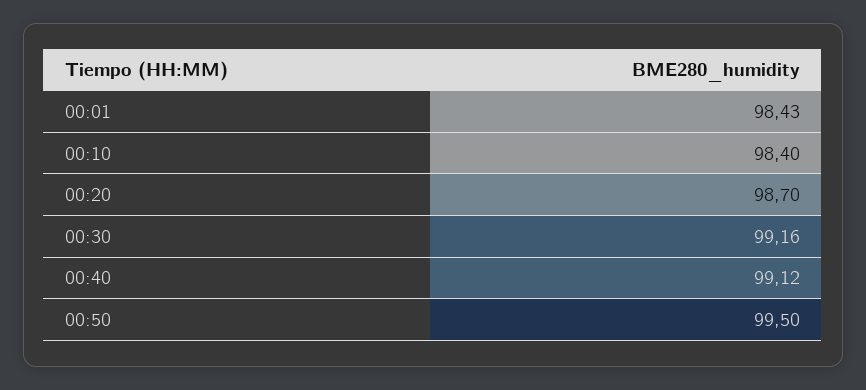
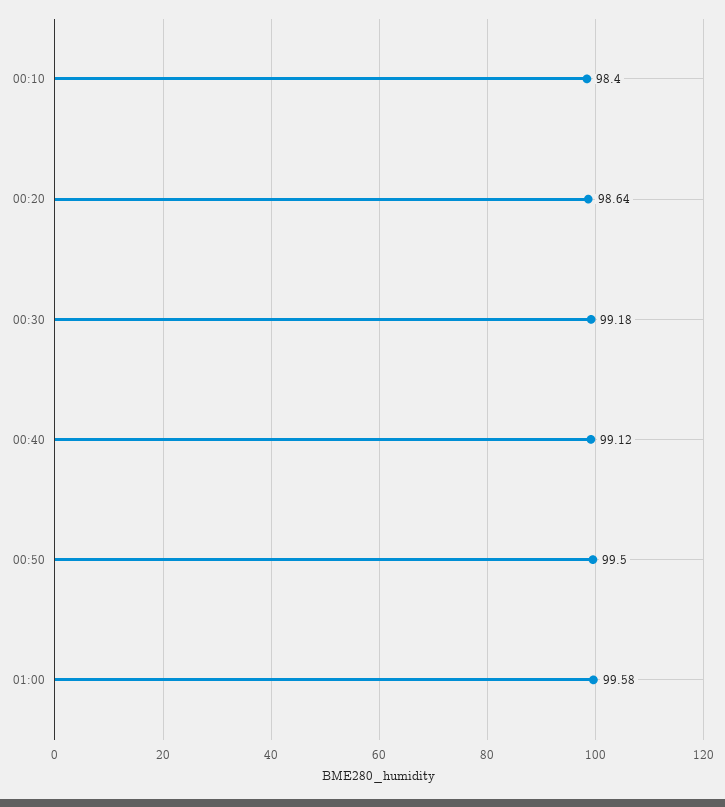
00:01: 98.43 -> none
00:20: 98.7 -> 98.64
00:30: 99.16 -> 99.18
01:00: none -> 99.58

